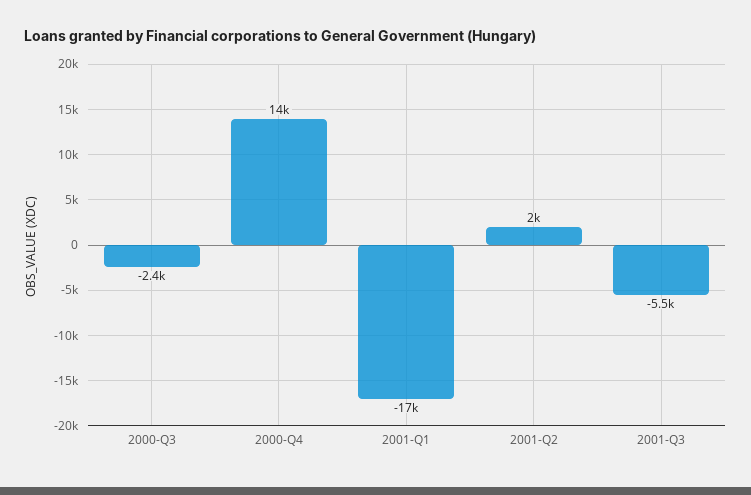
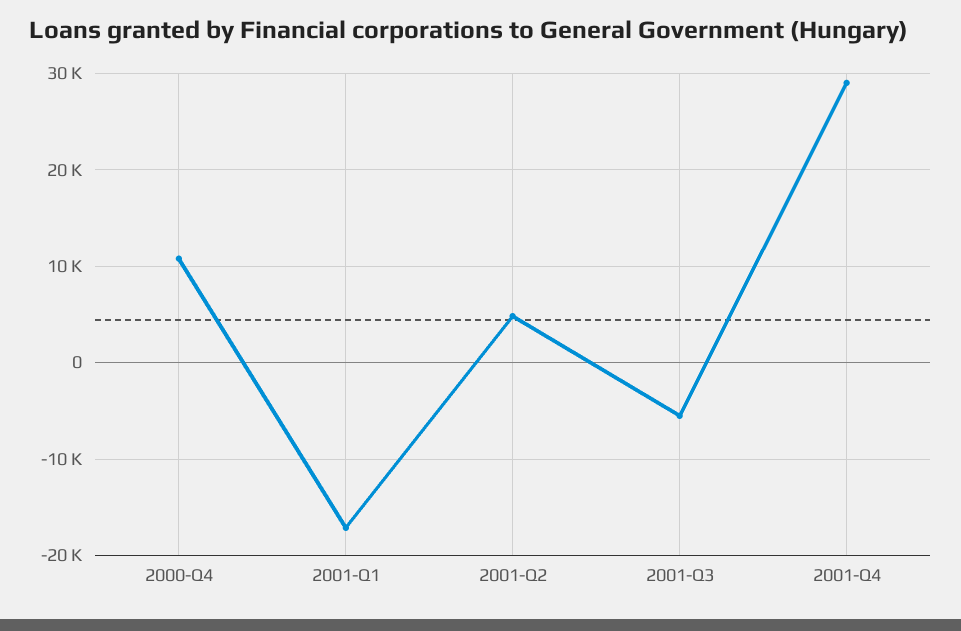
2000-Q3: -2400 -> none
2000-Q4: 14000 -> 11000
2001-Q2: 2000 -> 5000
2001-Q4: none -> 29000

